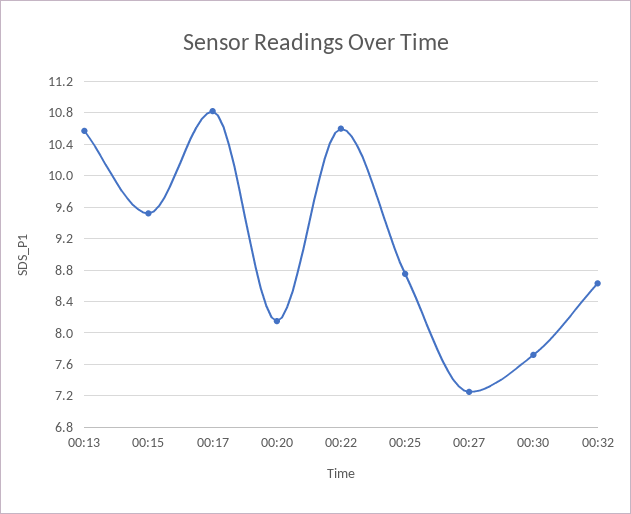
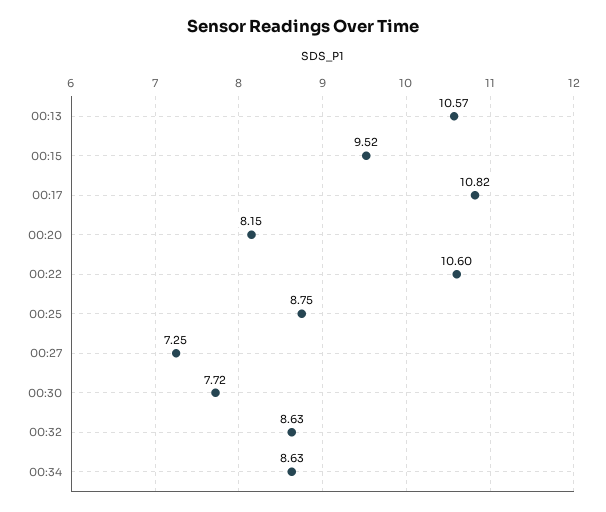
00:34: none -> 8.63

